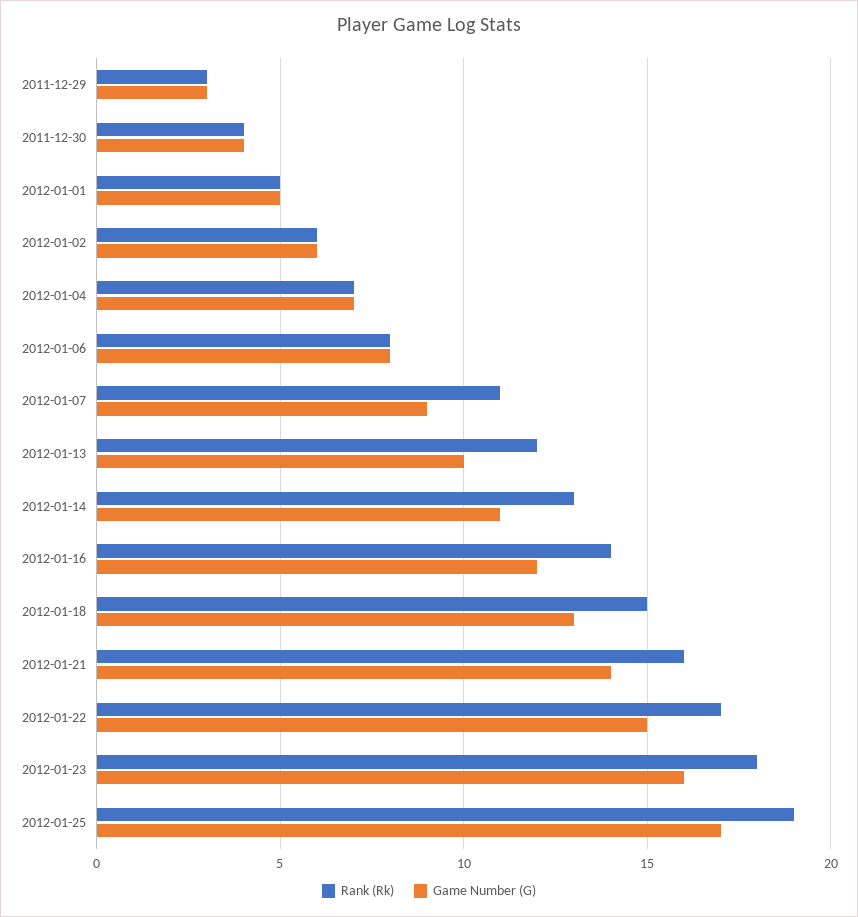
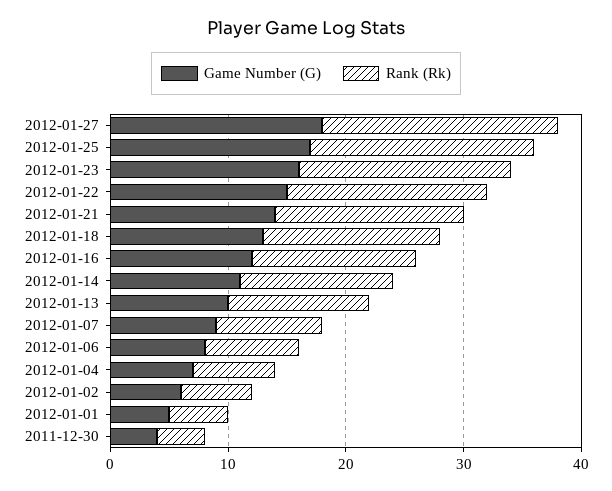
Rank (Rk), 2011-12-29: 3 -> none
Game Number (G), 2011-12-29: 3 -> none
Rank (Rk), 2012-01-07: 11 -> 9
Game Number (G), 2012-01-27: none -> 18
Rank (Rk), 2012-01-27: none -> 20

